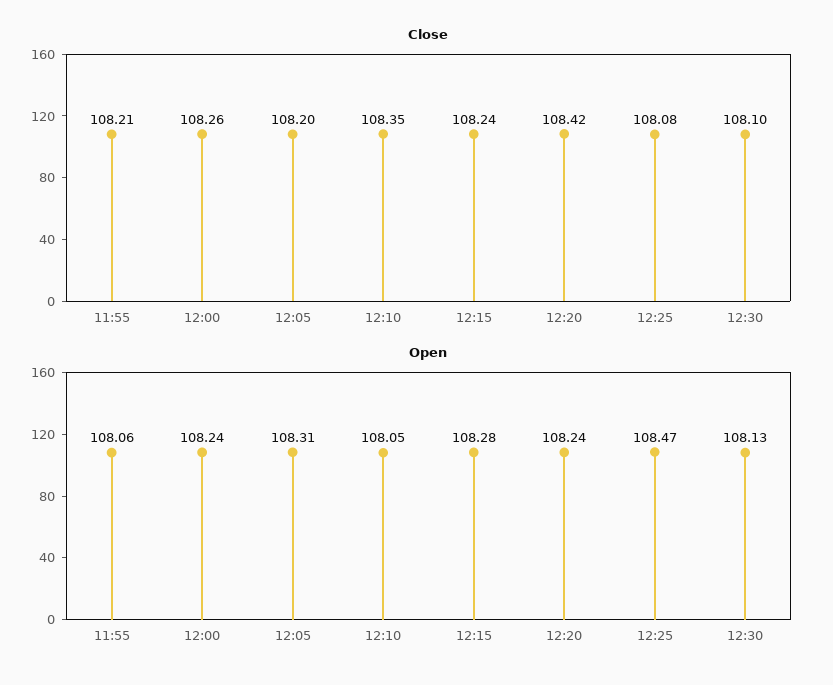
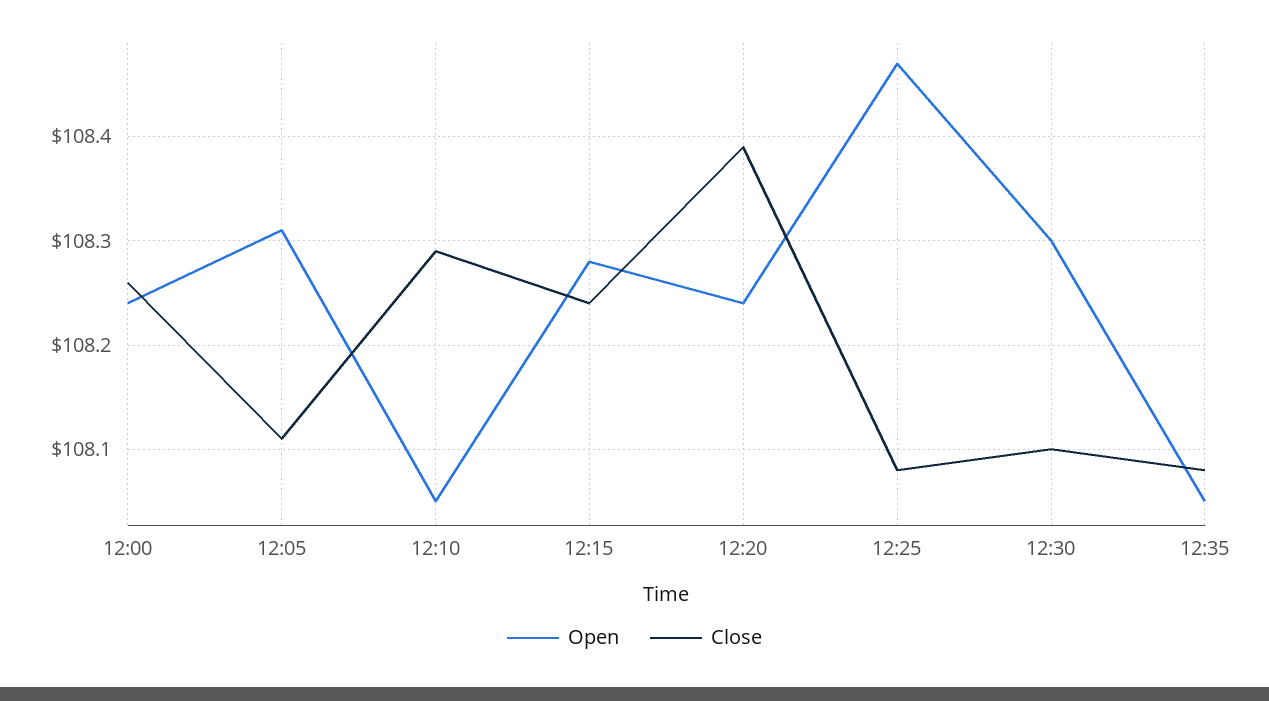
Close, 11:55: 108.21 -> none
Close, 12:05: 108.2 -> 108.11
Close, 12:10: 108.35 -> 108.29
Close, 12:20: 108.42 -> 108.39
Open, 11:55: 108.06 -> none
Open, 12:30: 108.13 -> 108.3
Open, 12:35: none -> 108.05
Close, 12:35: none -> 108.08

